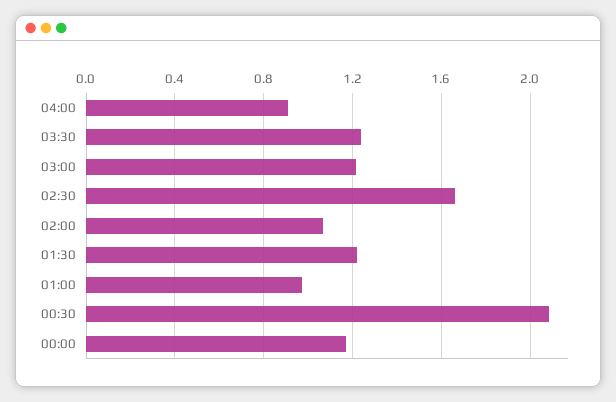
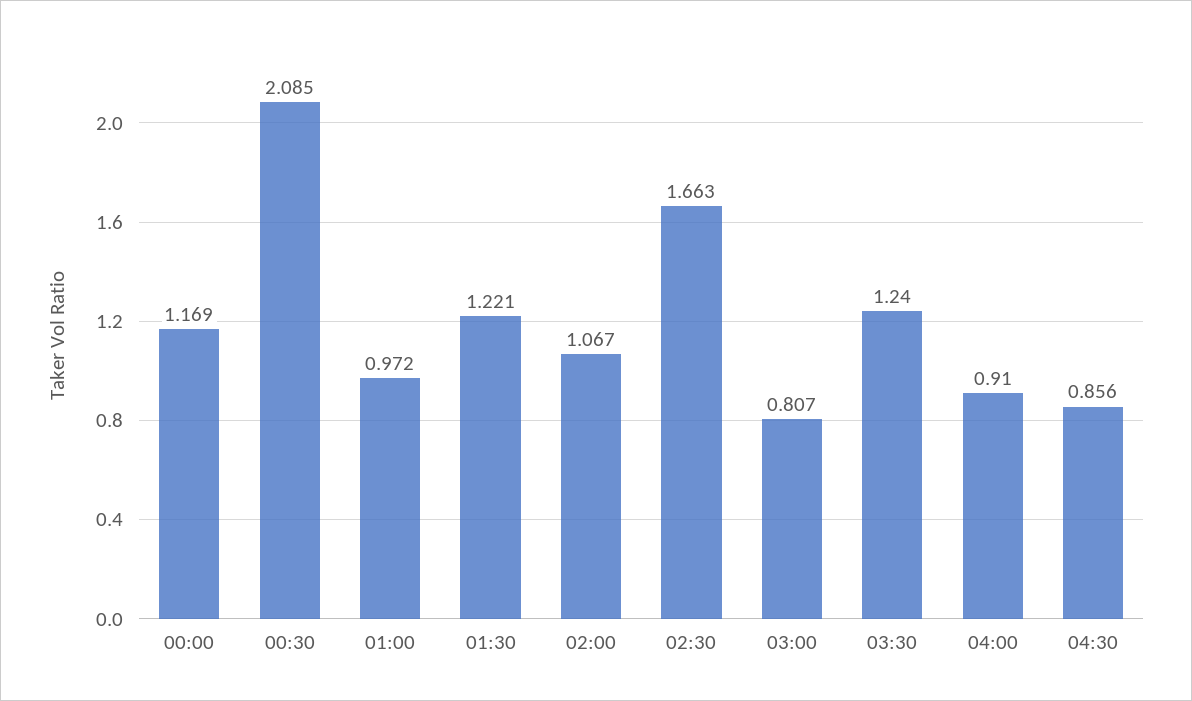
03:00: 1.2 -> 0.807
04:30: none -> 0.856

